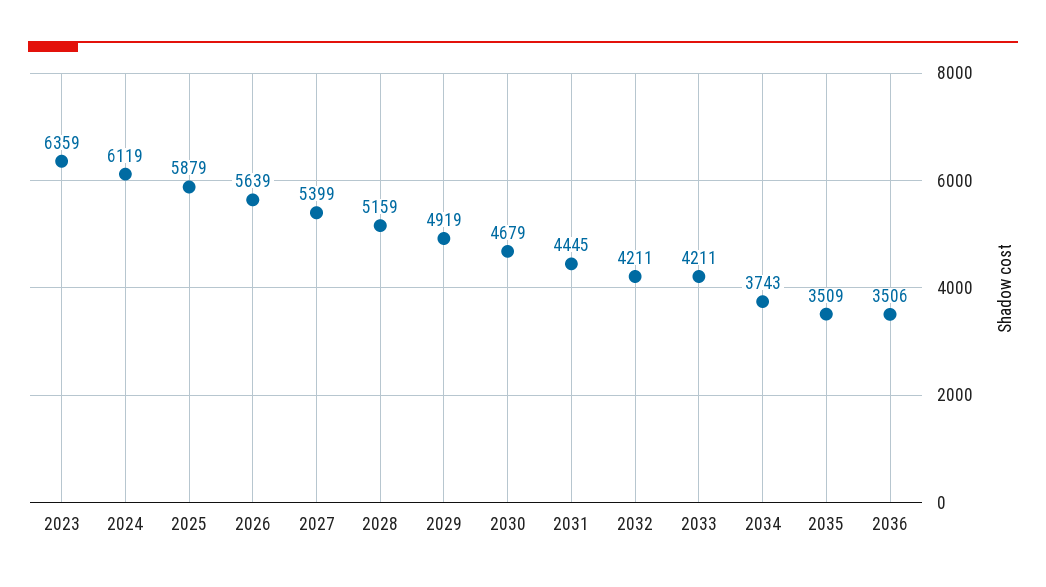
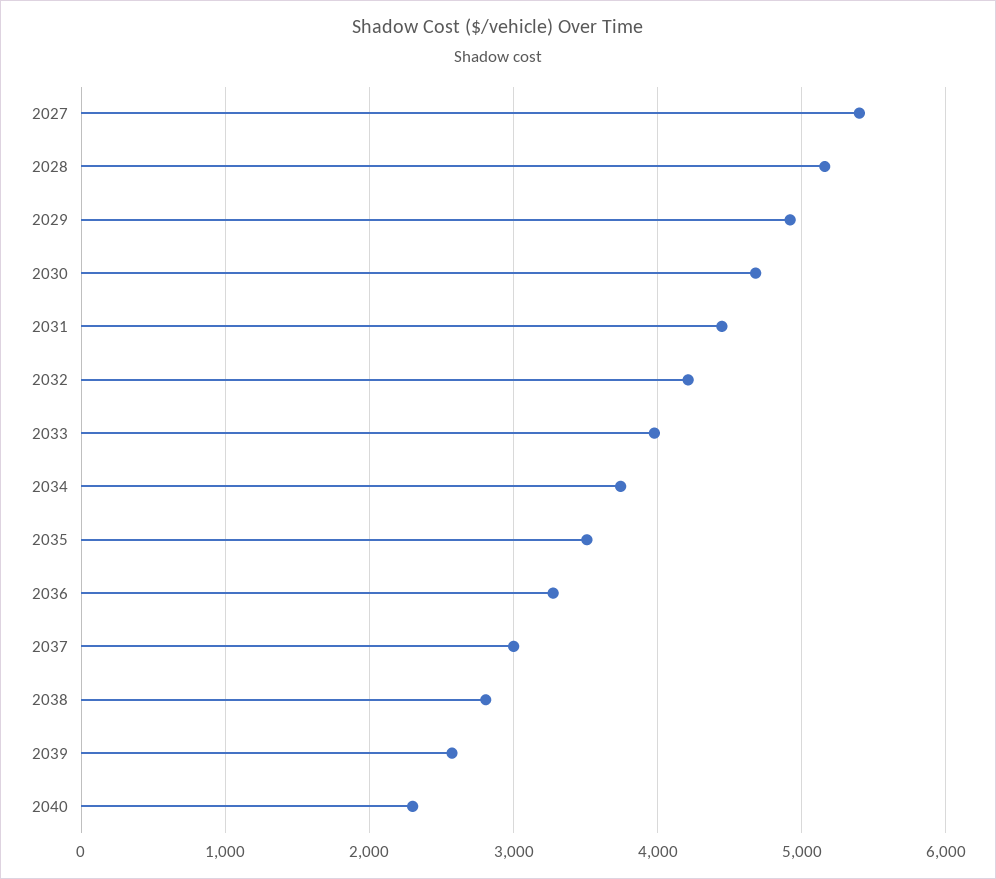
2023: 6359 -> none
2024: 6119 -> none
2025: 5879 -> none
2026: 5639 -> none
2033: 4211 -> 4000
2036: 3506 -> 3300
2037: none -> 3000
2038: none -> 2800
2039: none -> 2600
2040: none -> 2300

